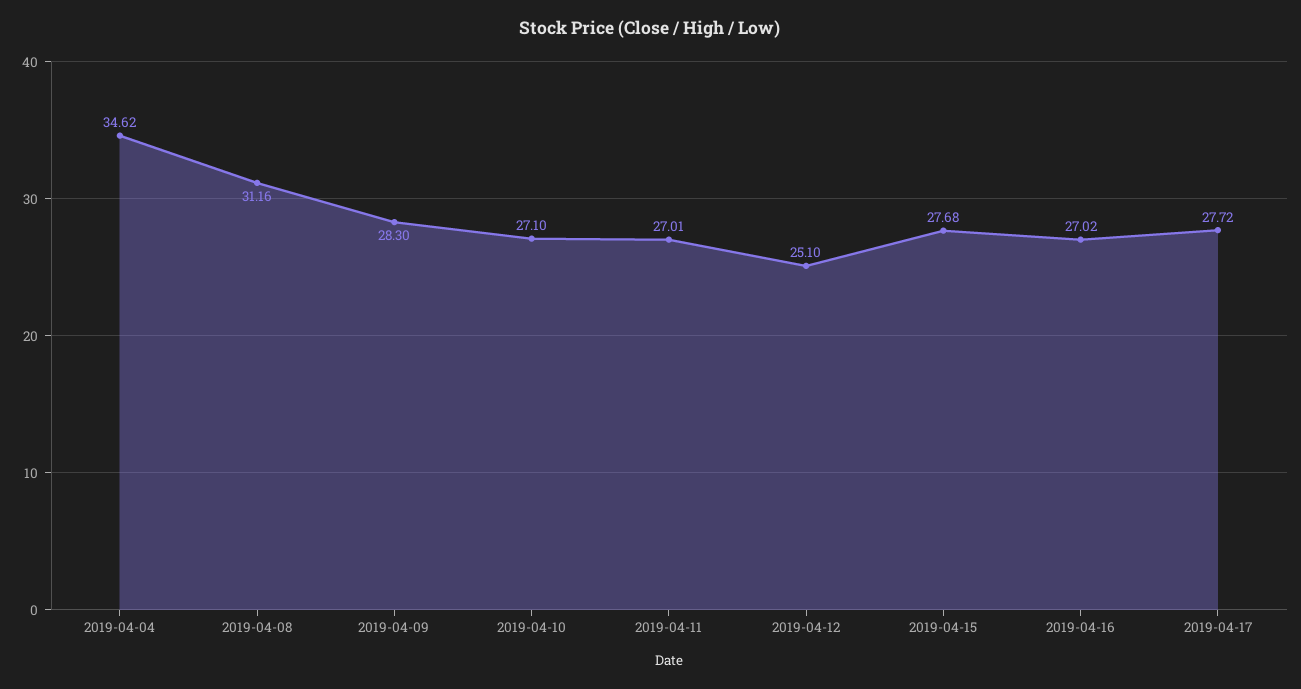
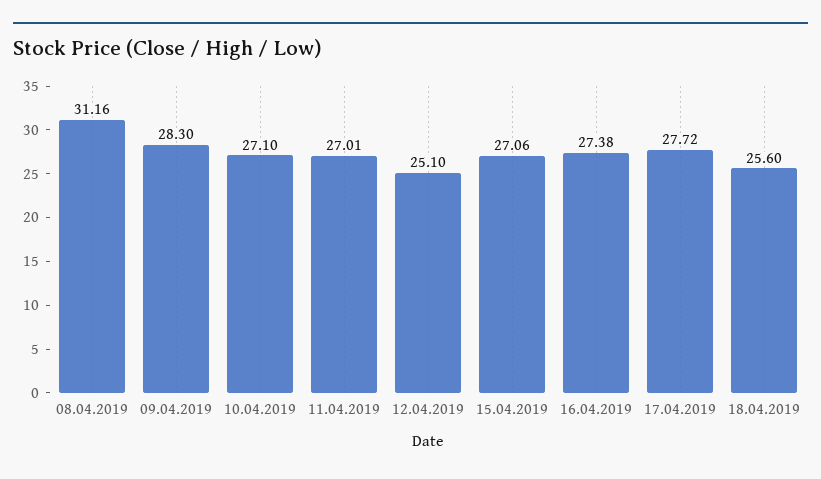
2019-04-04: 34.62 -> none
2019-04-15: 27.68 -> 27.06
2019-04-16: 27.02 -> 27.38
18.04.2019: none -> 25.6

